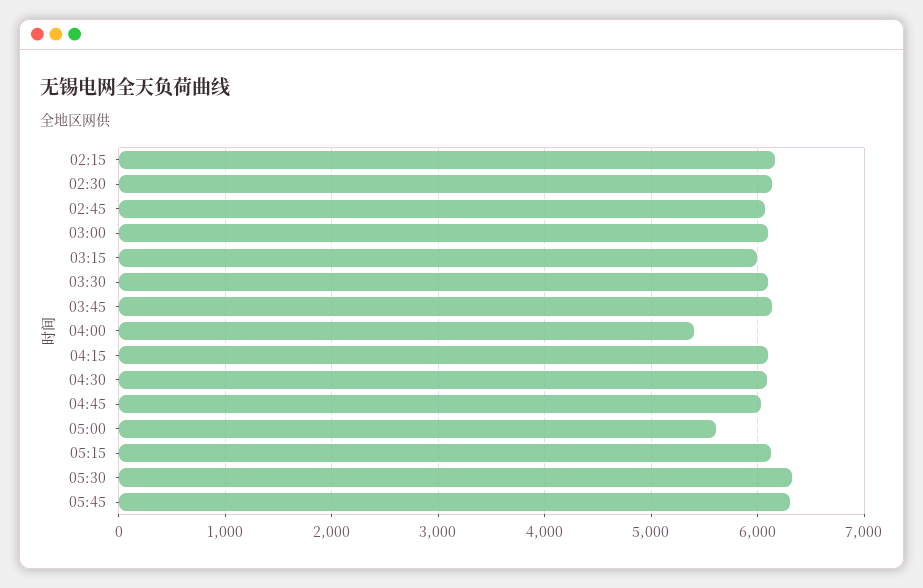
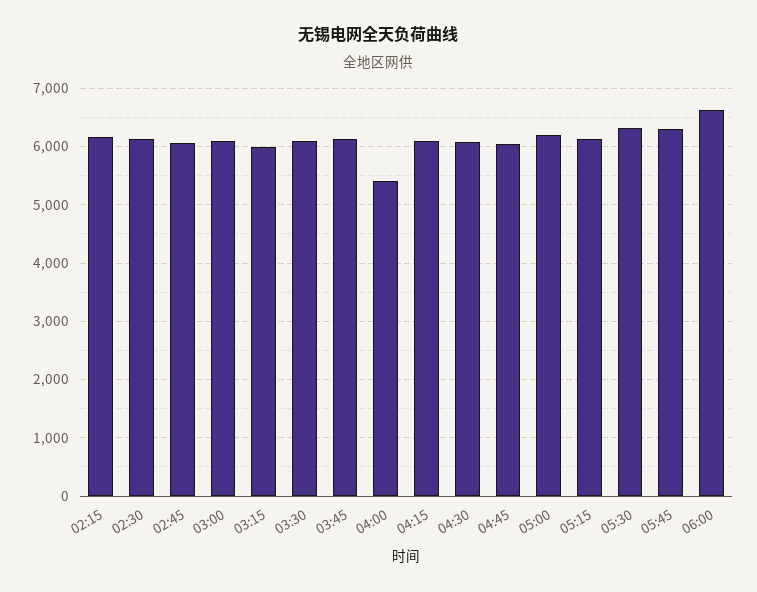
05:00: 5600 -> 6200
06:00: none -> 6600

